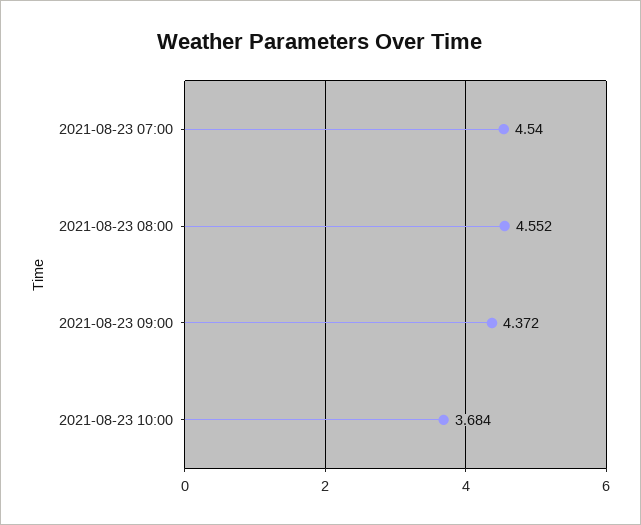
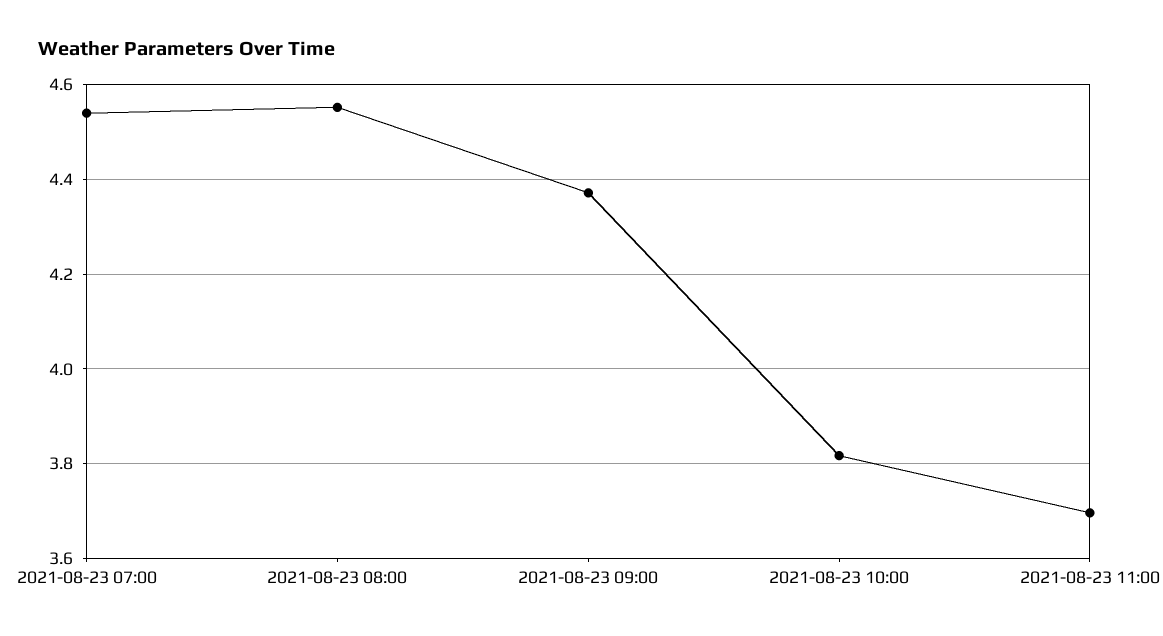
2021-08-23 10:00: 3.684 -> 3.82
2021-08-23 11:00: none -> 3.7

